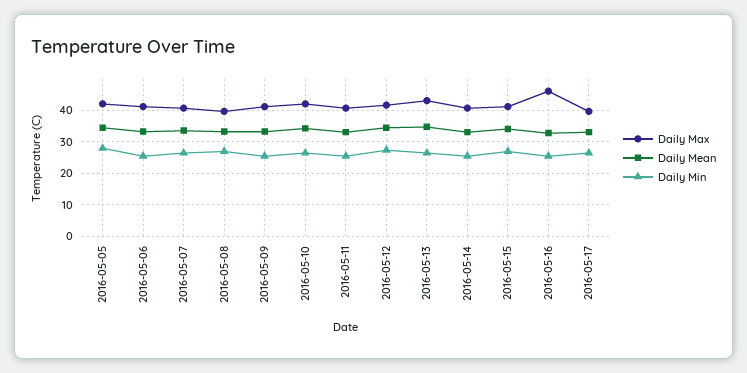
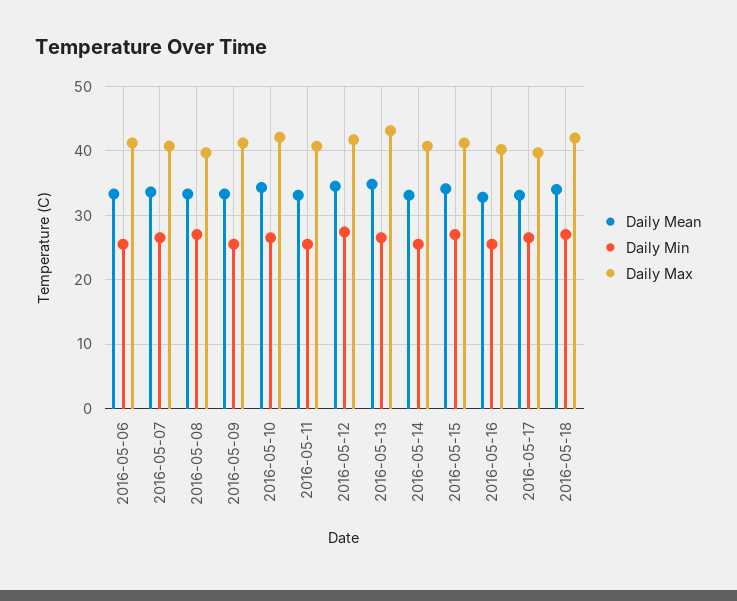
Daily Max, 2016-05-05: 42 -> none
Daily Mean, 2016-05-05: 34 -> none
Daily Min, 2016-05-05: 28 -> none
Daily Max, 2016-05-16: 46 -> 40
Daily Mean, 2016-05-18: none -> 34
Daily Min, 2016-05-18: none -> 27
Daily Max, 2016-05-18: none -> 42

